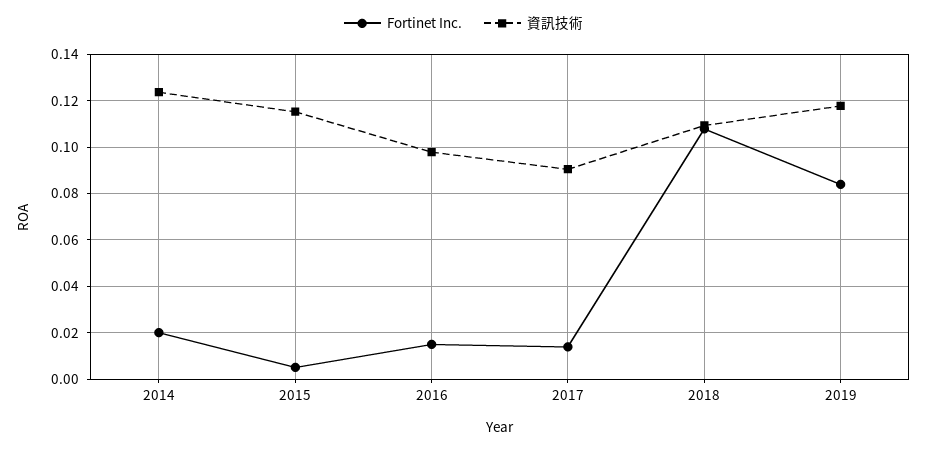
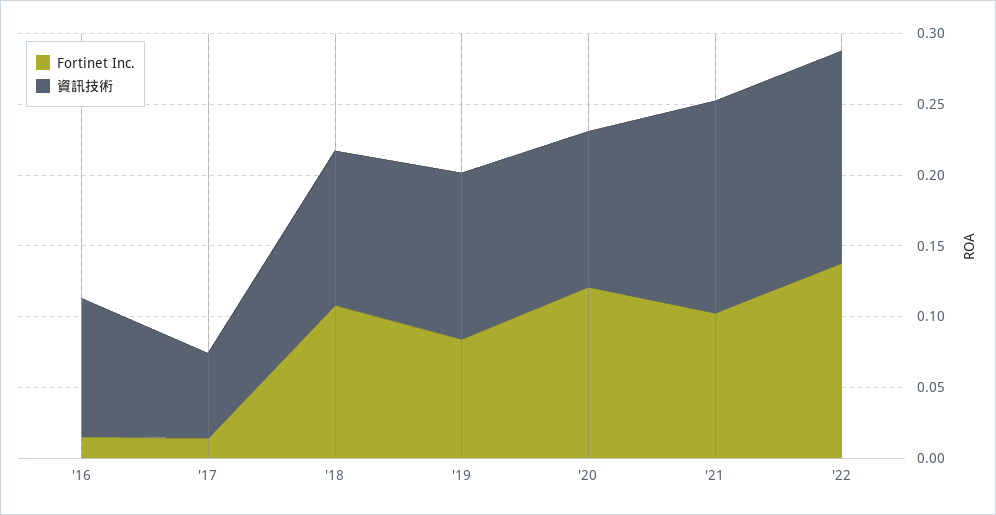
Fortinet Inc., 2014: 0.02 -> none
資訊技術, 2014: 0.125 -> none
Fortinet Inc., 2015: 0.005 -> none
資訊技術, 2015: 0.115 -> none
資訊技術, 2017: 0.09 -> 0.06
Fortinet Inc., '20: none -> 0.12
資訊技術, '20: none -> 0.11
Fortinet Inc., '21: none -> 0.1
資訊技術, '21: none -> 0.15
Fortinet Inc., '22: none -> 0.14
資訊技術, '22: none -> 0.15

